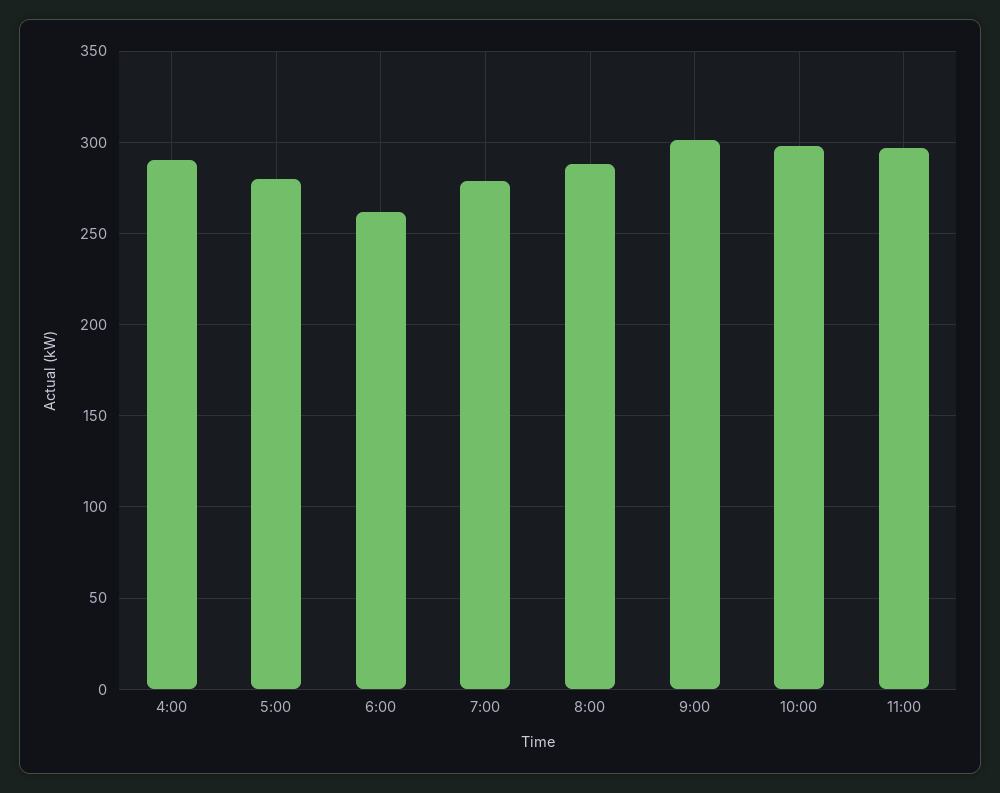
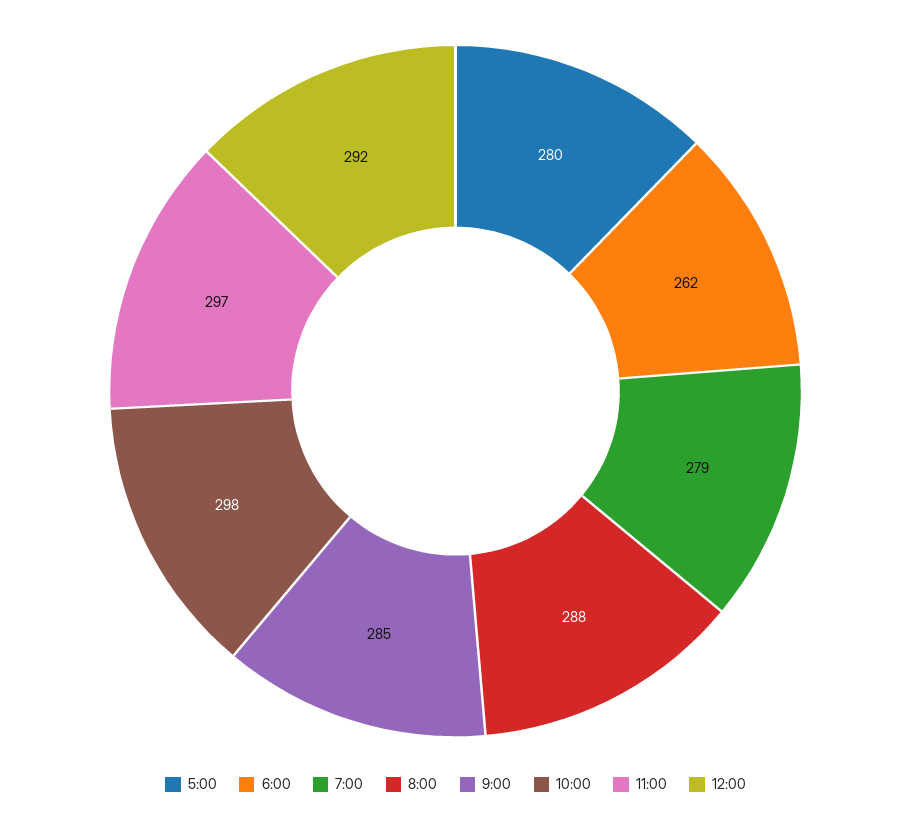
4:00: 290 -> none
9:00: 300 -> 285
12:00: none -> 292

